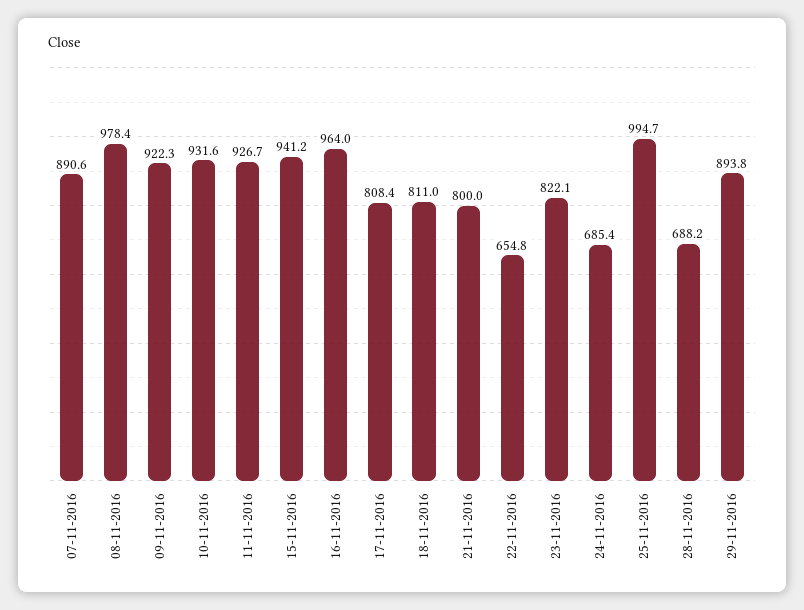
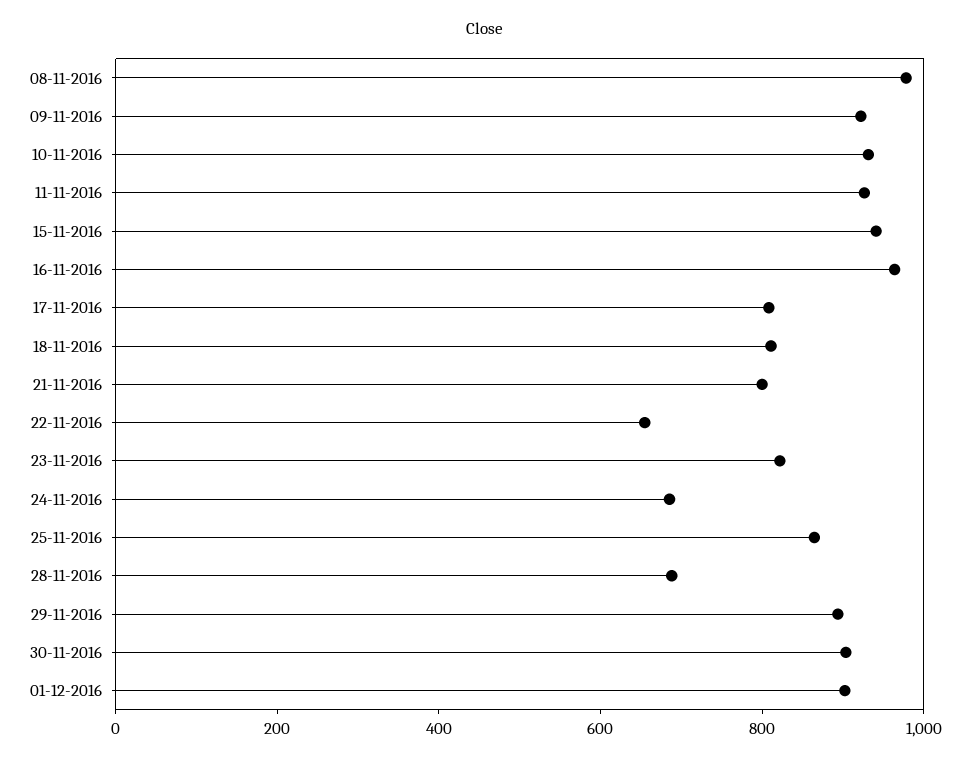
07-11-2016: 890.6 -> none
25-11-2016: 994.7 -> 850
30-11-2016: none -> 900
01-12-2016: none -> 900

